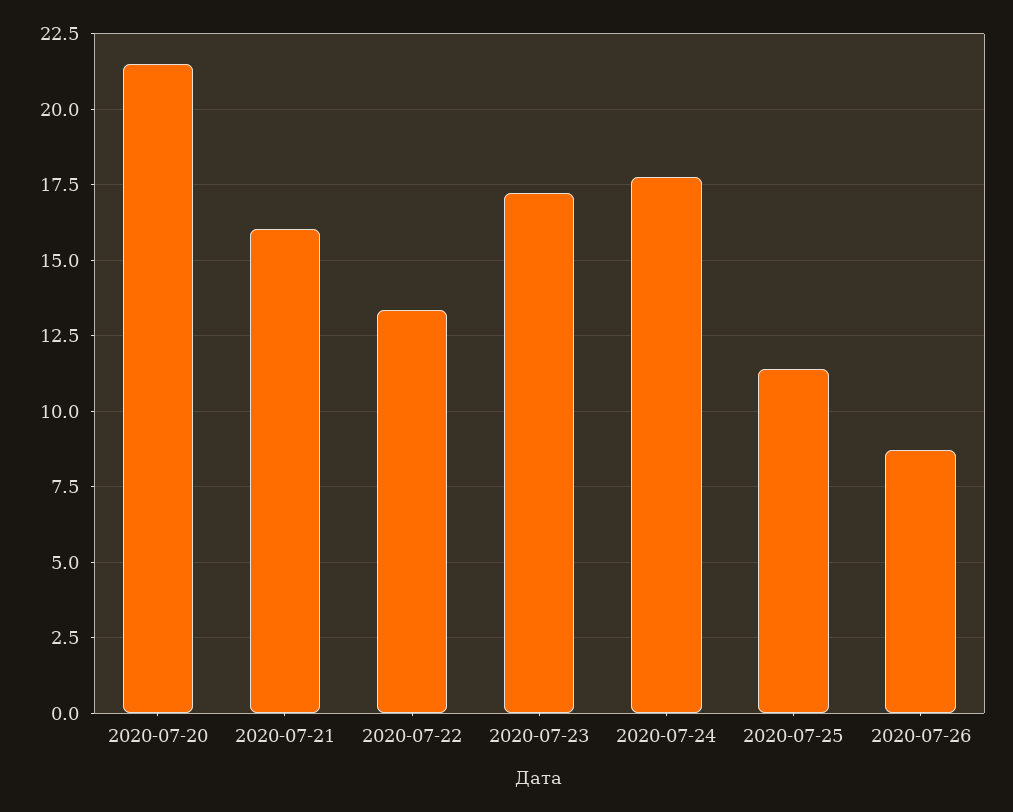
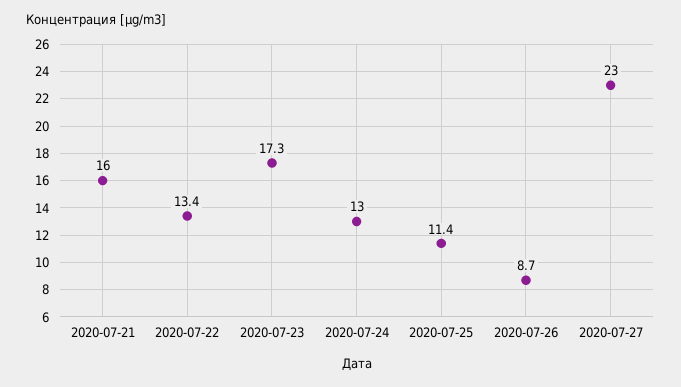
2020-07-20: 21.5 -> none
2020-07-24: 17.75 -> 13
2020-07-27: none -> 23

